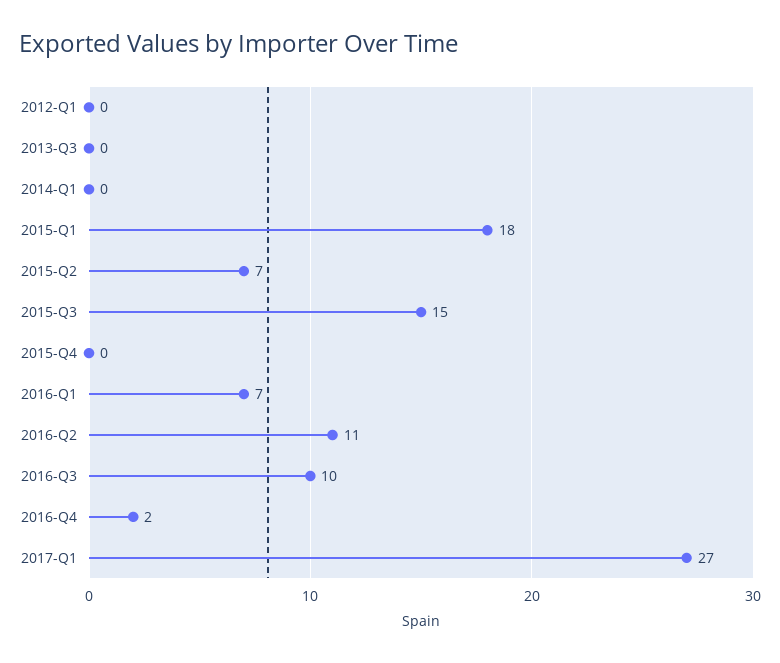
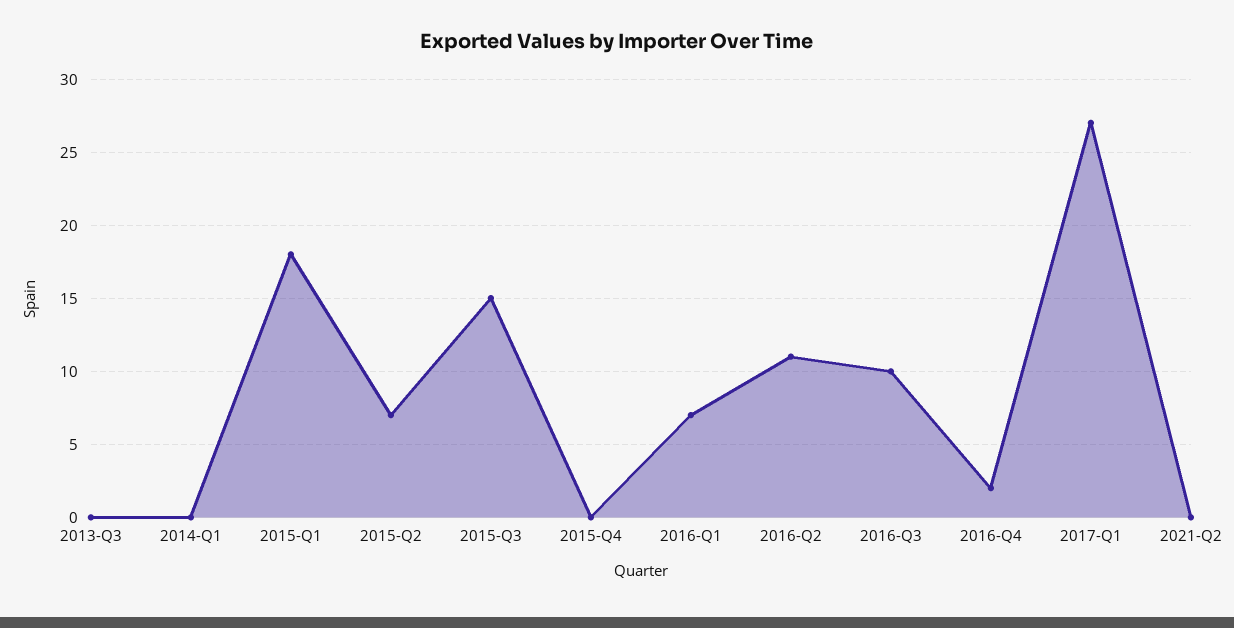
2012-Q1: 0 -> none
2021-Q2: none -> 0

